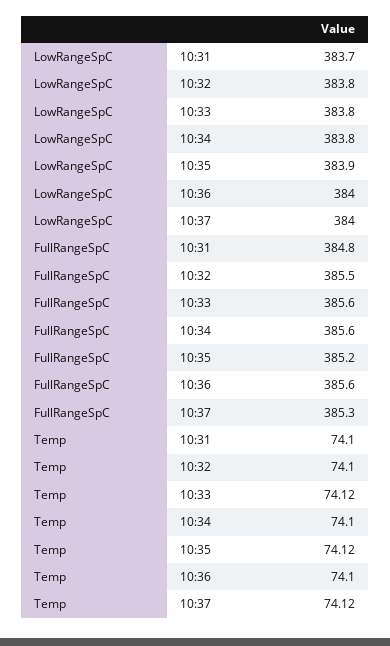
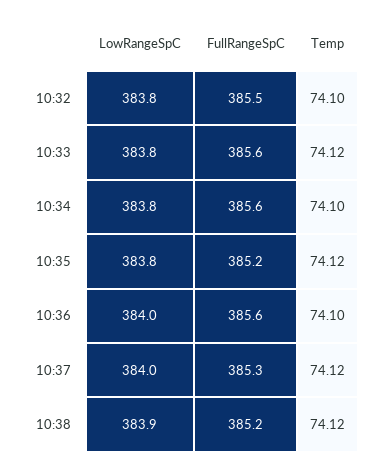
LowRangeSpC, 10:31: 383.7 -> none
LowRangeSpC, 10:35: 383.9 -> 383.8
FullRangeSpC, 10:31: 384.8 -> none
Temp, 10:31: 74.1 -> none
LowRangeSpC, 10:38: none -> 383.9
FullRangeSpC, 10:38: none -> 385.2
Temp, 10:38: none -> 74.12

